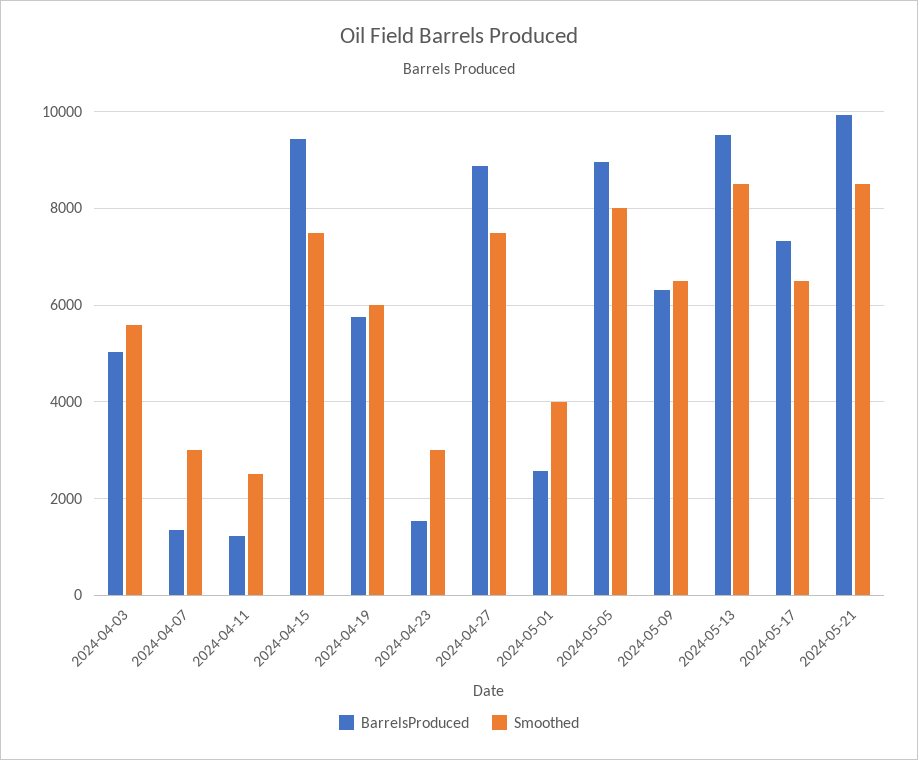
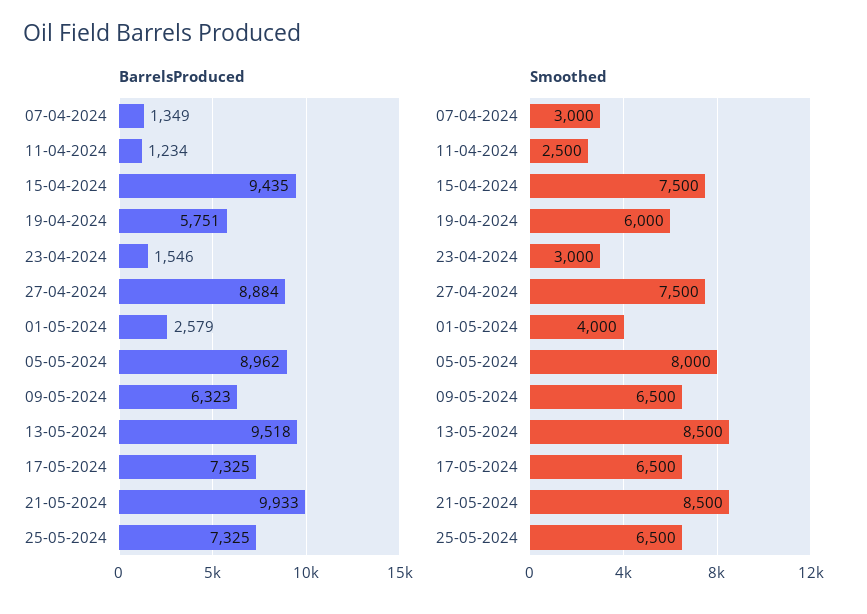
BarrelsProduced, 2024-04-03: 5000 -> none
Smoothed, 2024-04-03: 5600 -> none
BarrelsProduced, 25-05-2024: none -> 7325
Smoothed, 25-05-2024: none -> 6500

